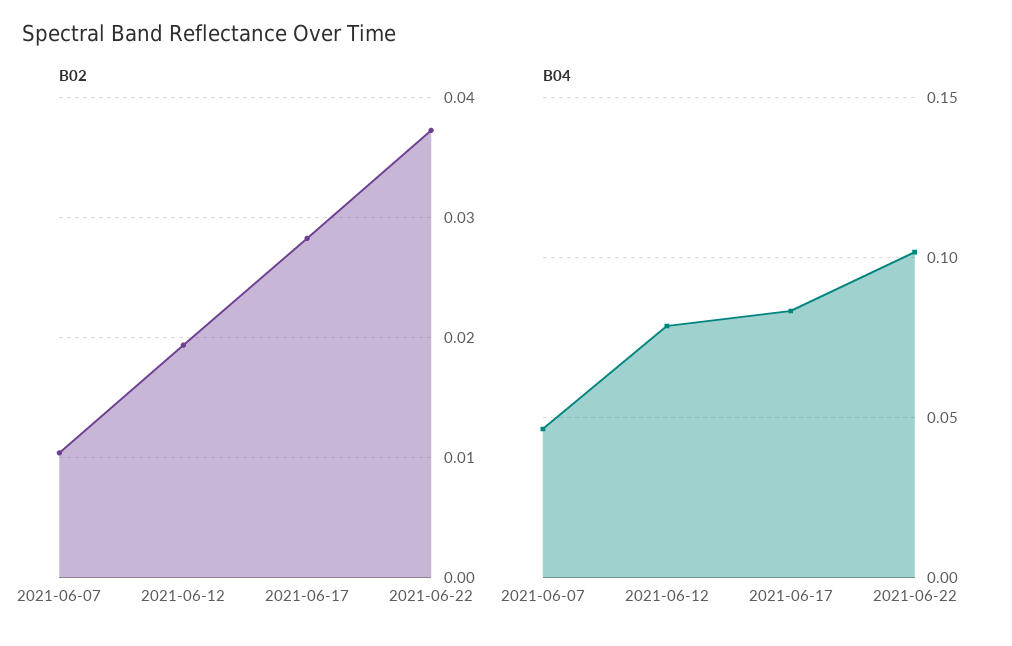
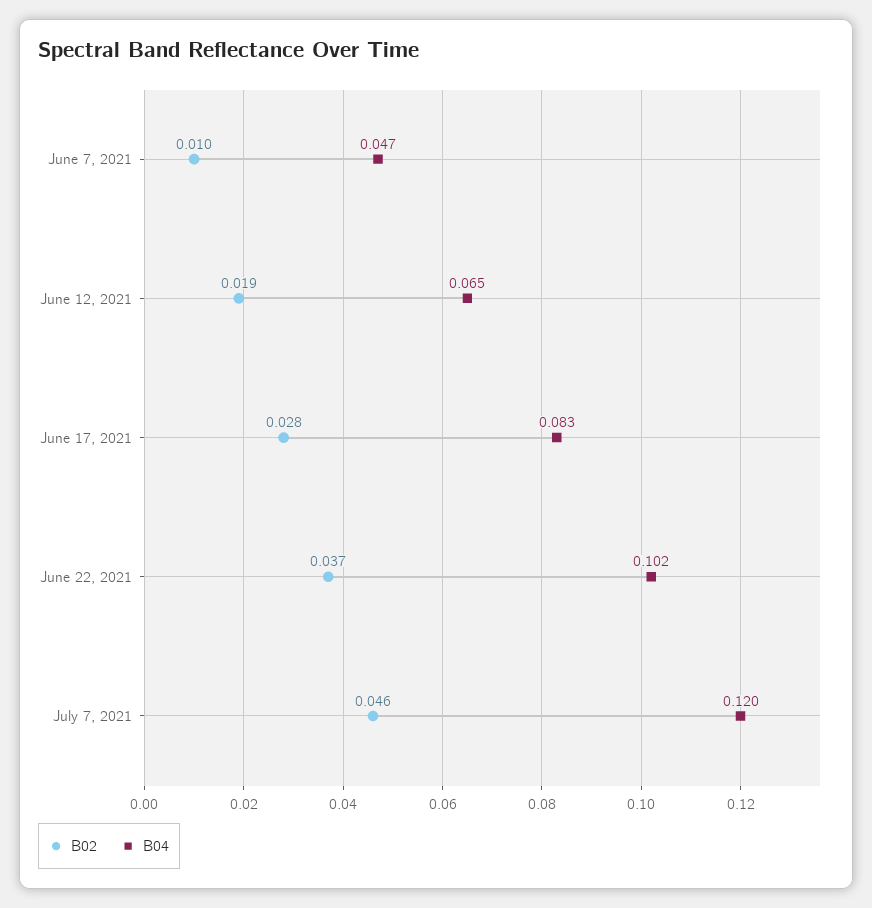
B04, 2021-06-12: 0.08 -> 0.065
B02, July 7, 2021: none -> 0.046
B04, July 7, 2021: none -> 0.12

